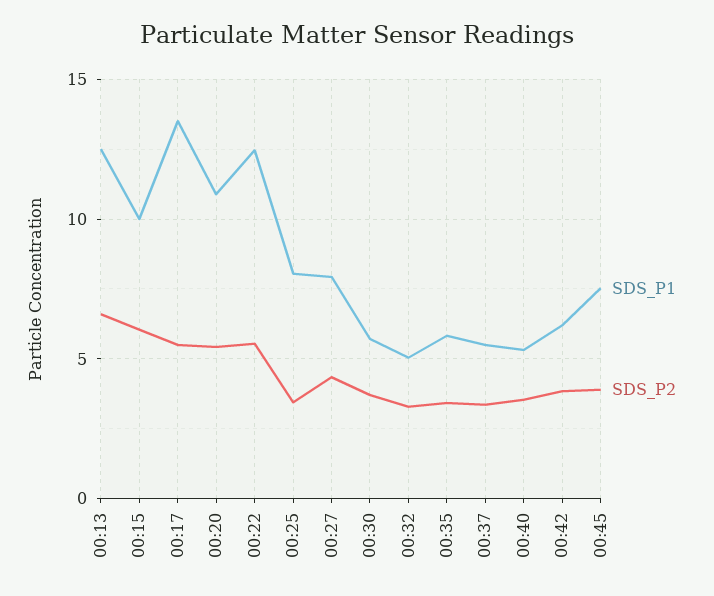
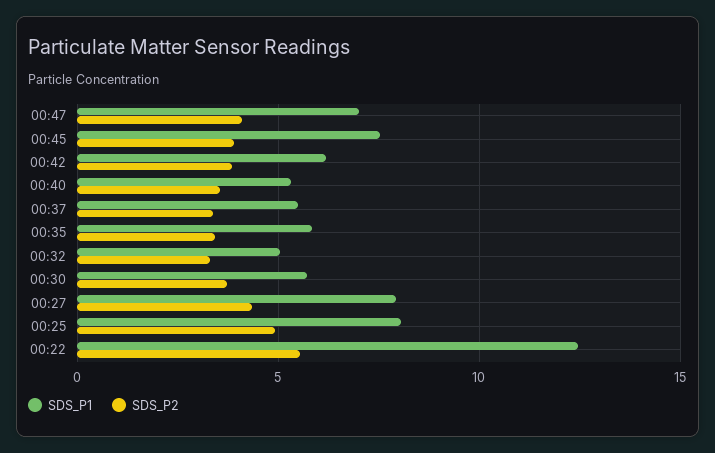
SDS_P1, 00:13: 12.5 -> none
SDS_P2, 00:13: 6.5 -> none
SDS_P1, 00:15: 10 -> none
SDS_P2, 00:15: 6 -> none
SDS_P1, 00:17: 13.5 -> none
SDS_P2, 00:17: 5.5 -> none
SDS_P1, 00:20: 11 -> none
SDS_P2, 00:20: 5.5 -> none
SDS_P2, 00:25: 3.5 -> 5
SDS_P1, 00:47: none -> 7
SDS_P2, 00:47: none -> 4

